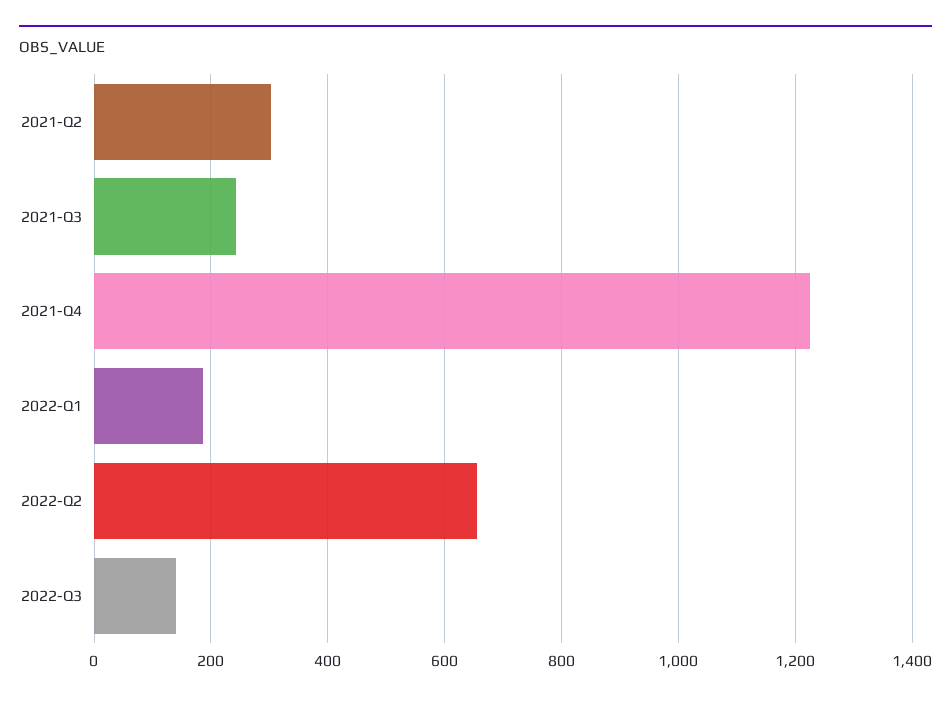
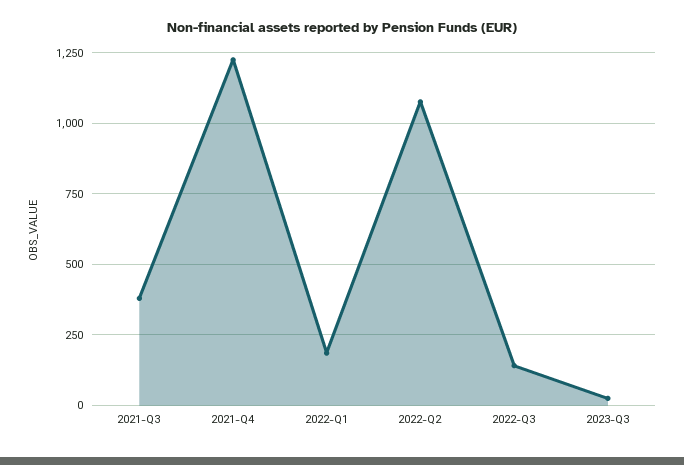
2021-Q2: 300 -> none
2021-Q3: 240 -> 375
2022-Q2: 660 -> 1075
2023-Q3: none -> 25

